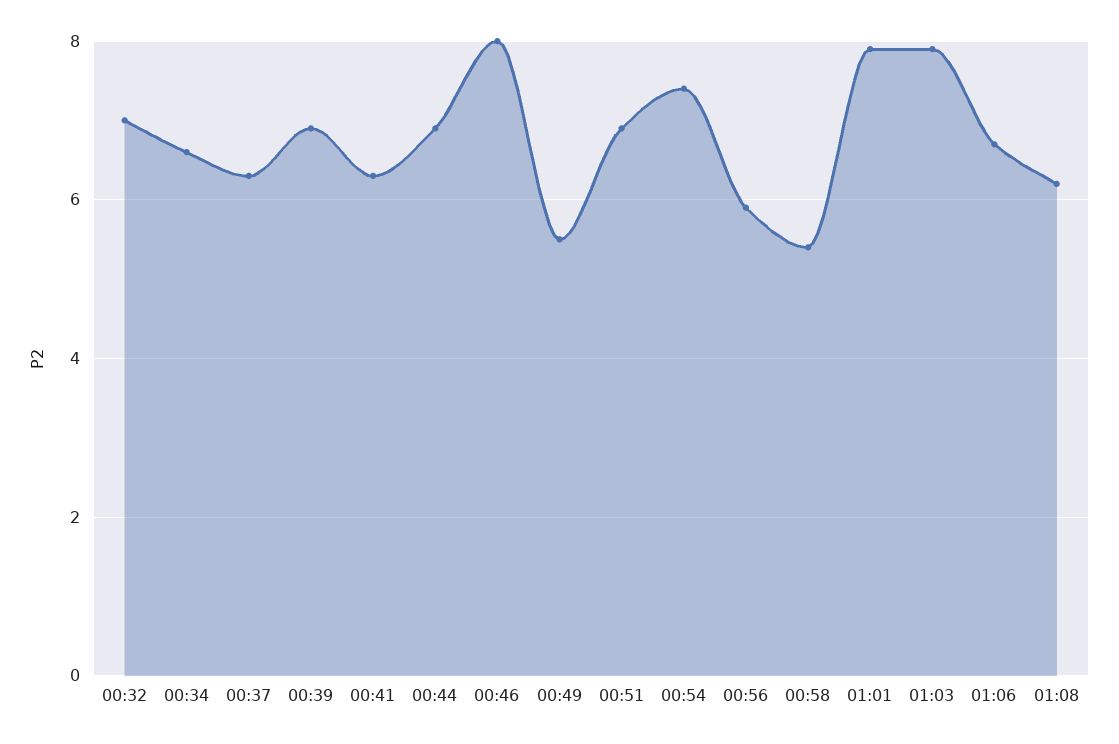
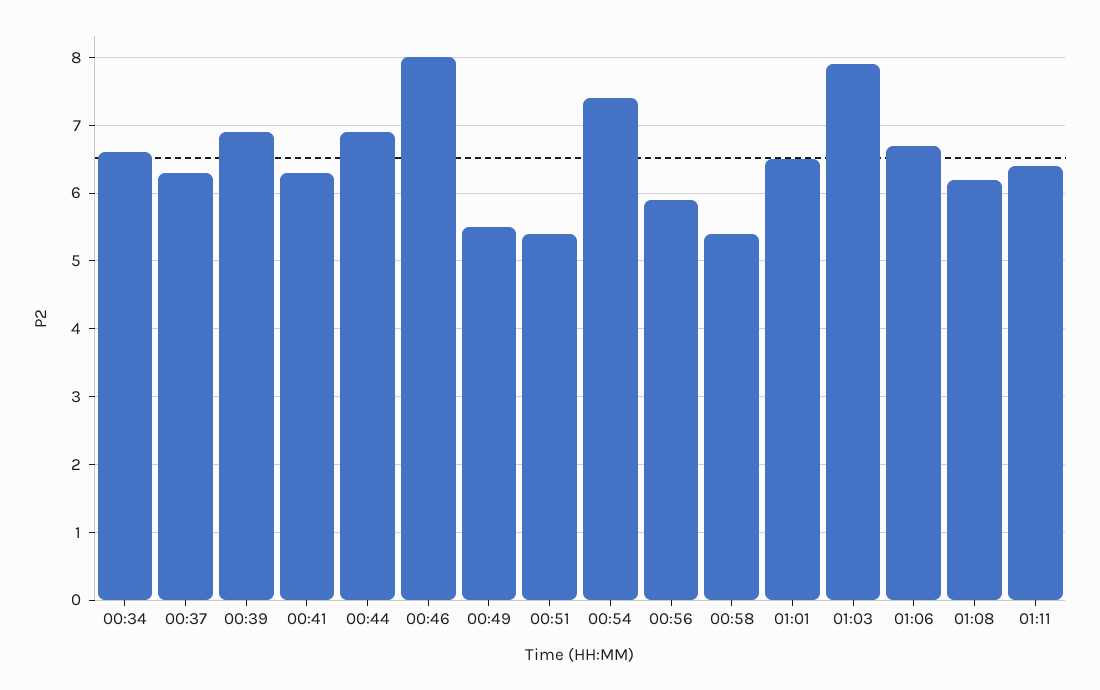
00:32: 7 -> none
00:51: 7 -> 5.4
01:01: 8 -> 6.5
01:11: none -> 6.4

